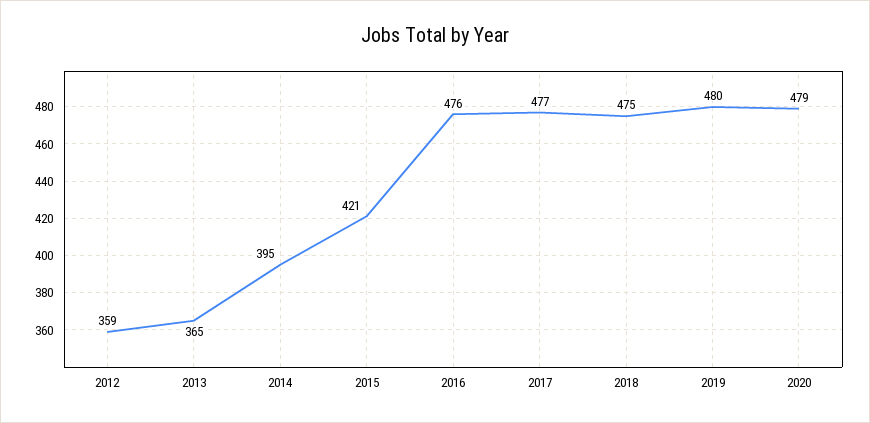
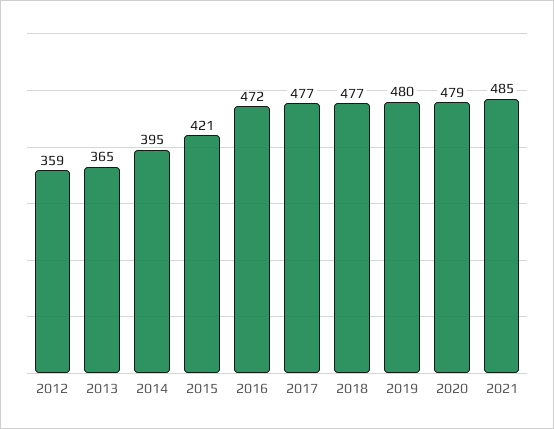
2016: 476 -> 472
2018: 475 -> 477
2021: none -> 485

